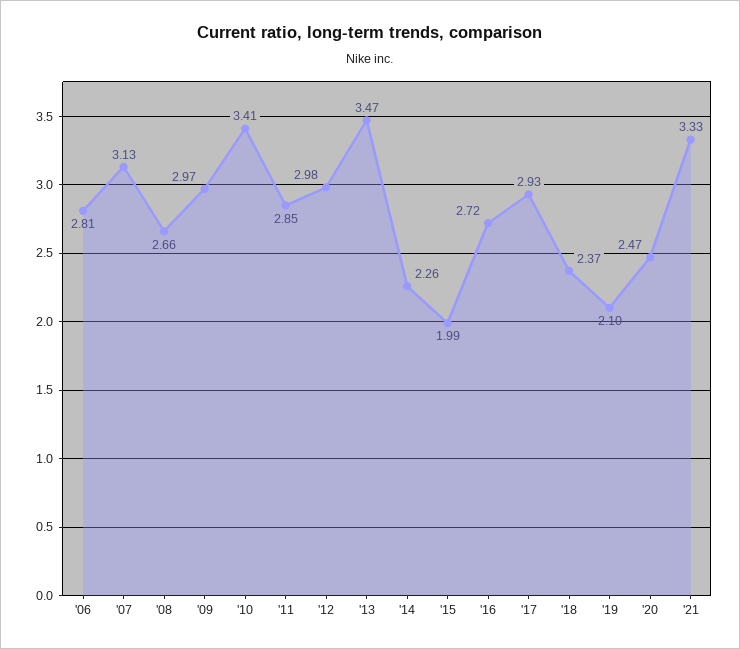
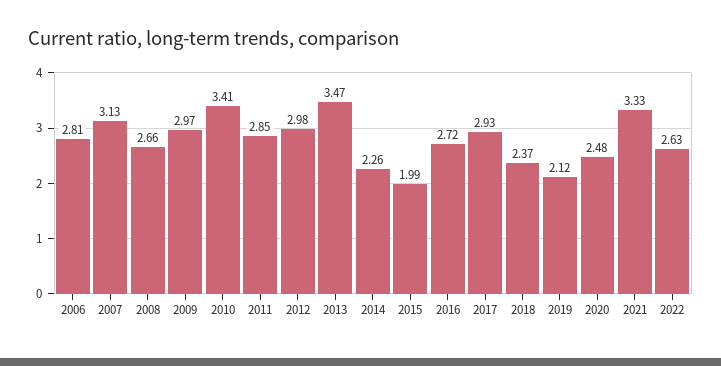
'19: 2.1 -> 2.12
'20: 2.47 -> 2.48
2022: none -> 2.63

